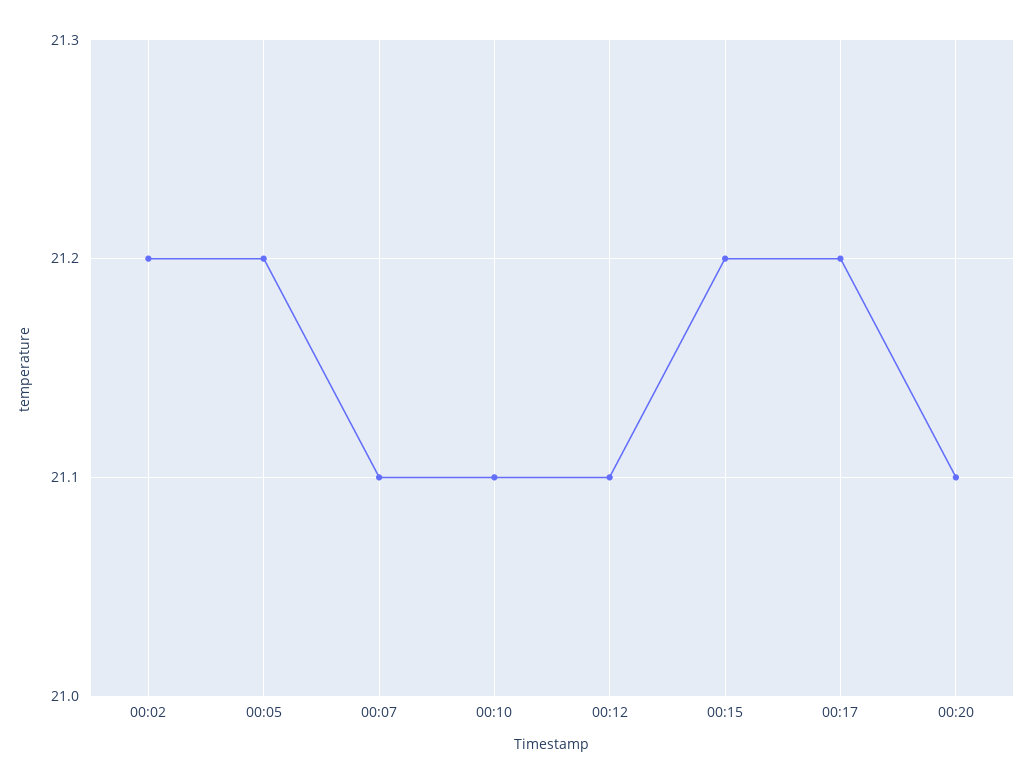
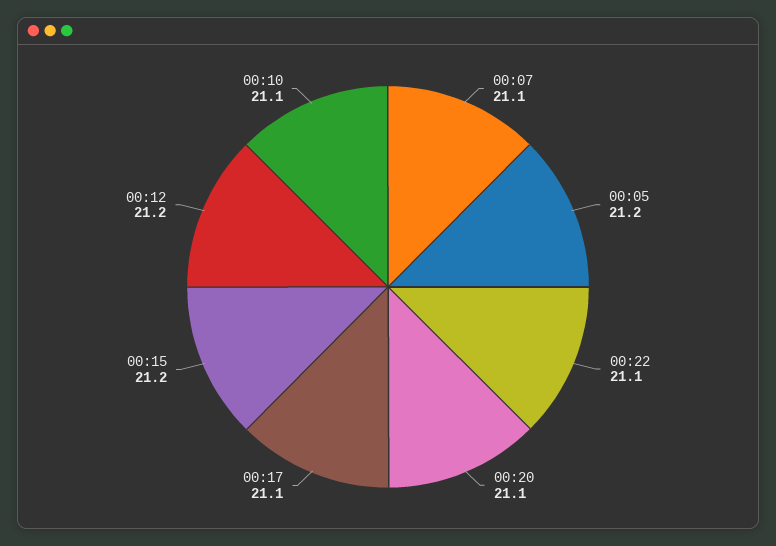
00:02: 21.2 -> none
00:12: 21.1 -> 21.2
00:17: 21.2 -> 21.1
00:22: none -> 21.1

